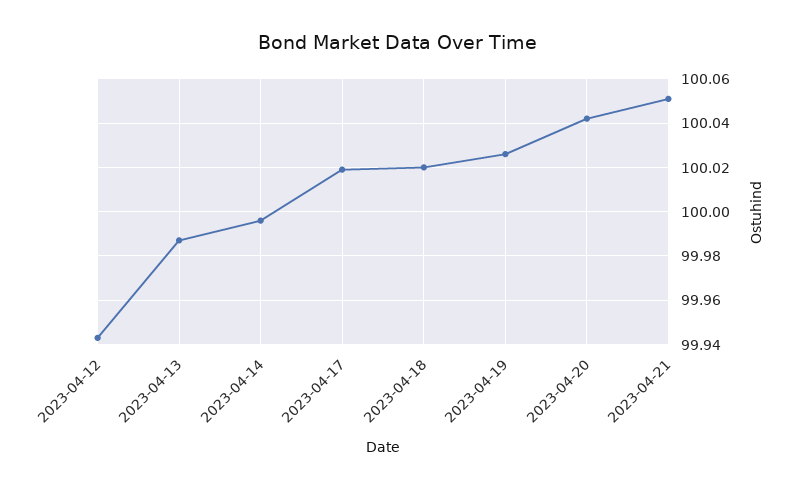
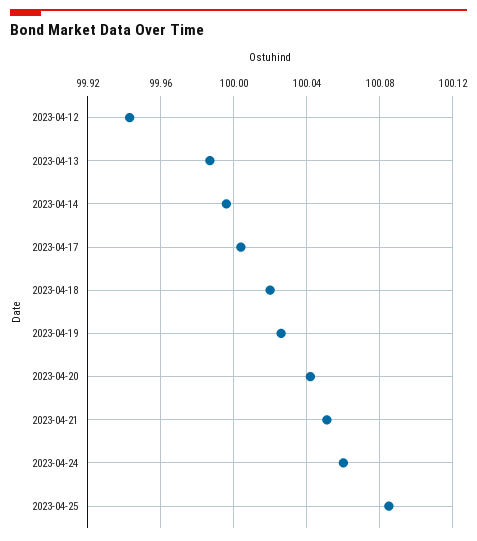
2023-04-17: 100.02 -> 100.005
2023-04-24: none -> 100.06
2023-04-25: none -> 100.085

